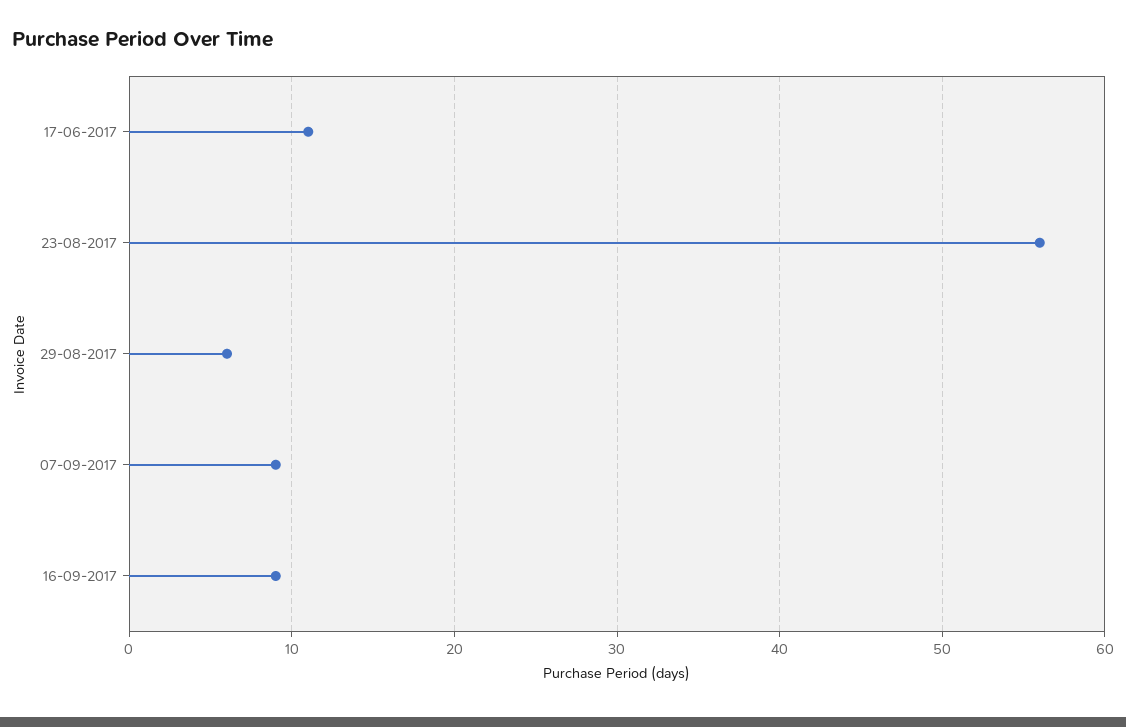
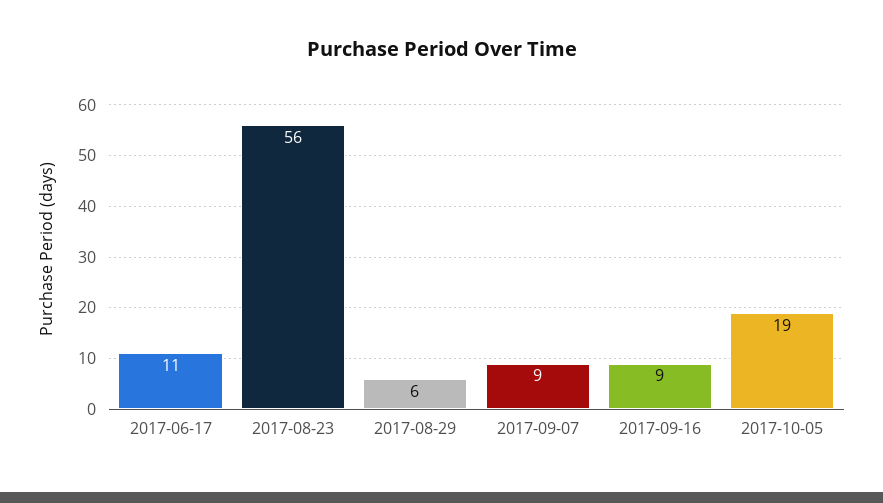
2017-10-05: none -> 19

